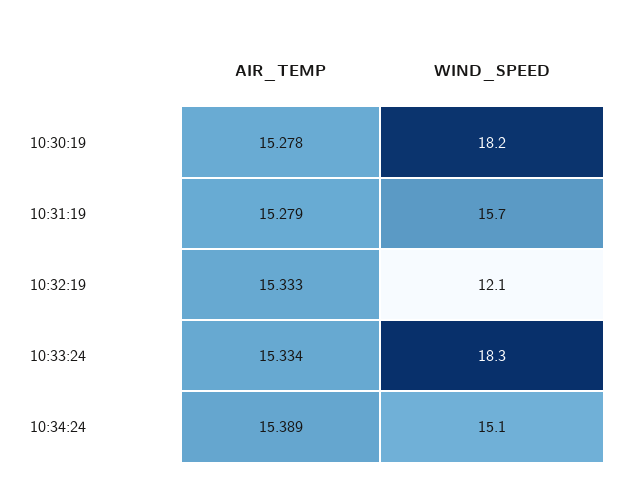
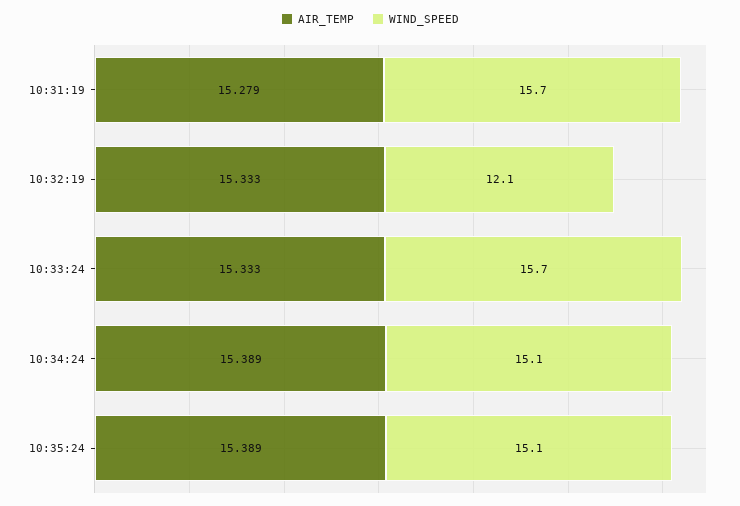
AIR_TEMP, 10:30:19: 15.278 -> none
WIND_SPEED, 10:30:19: 18.2 -> none
AIR_TEMP, 10:33:24: 15.334 -> 15.333
WIND_SPEED, 10:33:24: 18.3 -> 15.7
AIR_TEMP, 10:35:24: none -> 15.389
WIND_SPEED, 10:35:24: none -> 15.1

